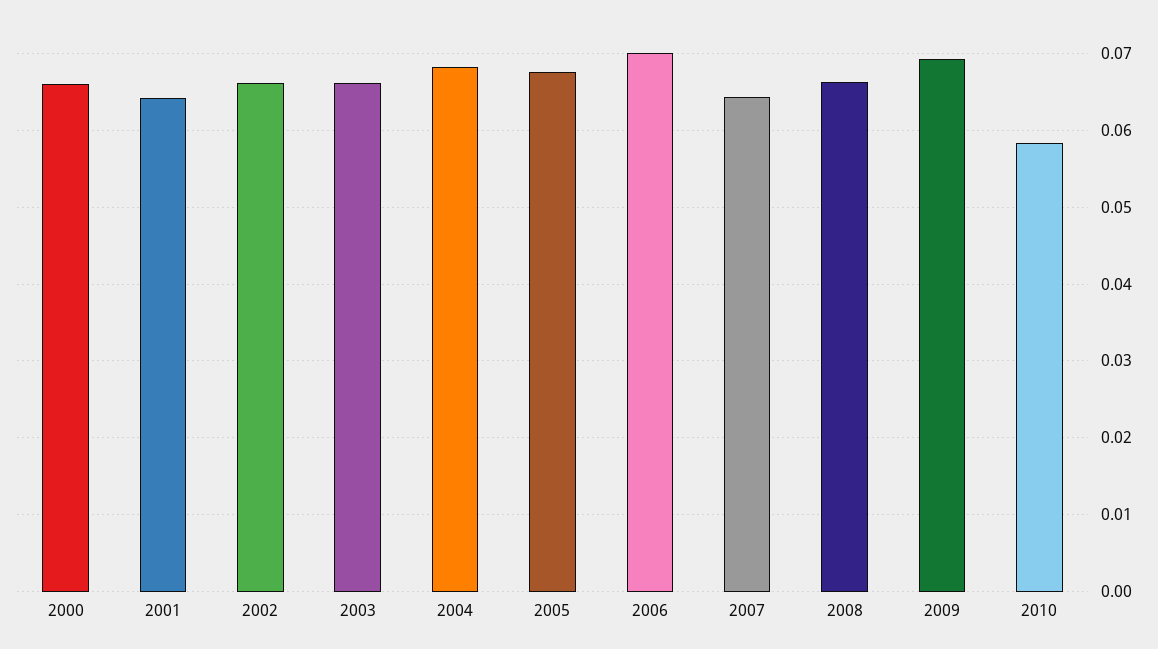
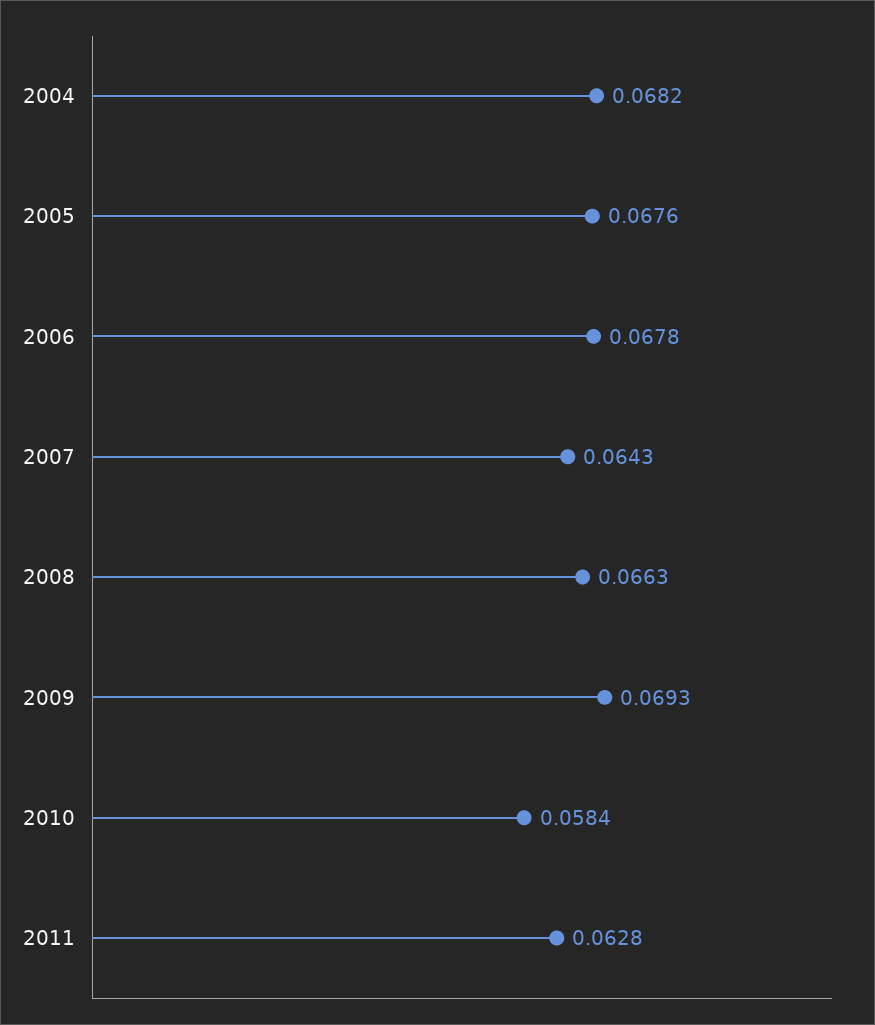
2000: 0.066 -> none
2001: 0.064 -> none
2002: 0.066 -> none
2003: 0.066 -> none
2006: 0.07 -> 0.0678
2011: none -> 0.0628

